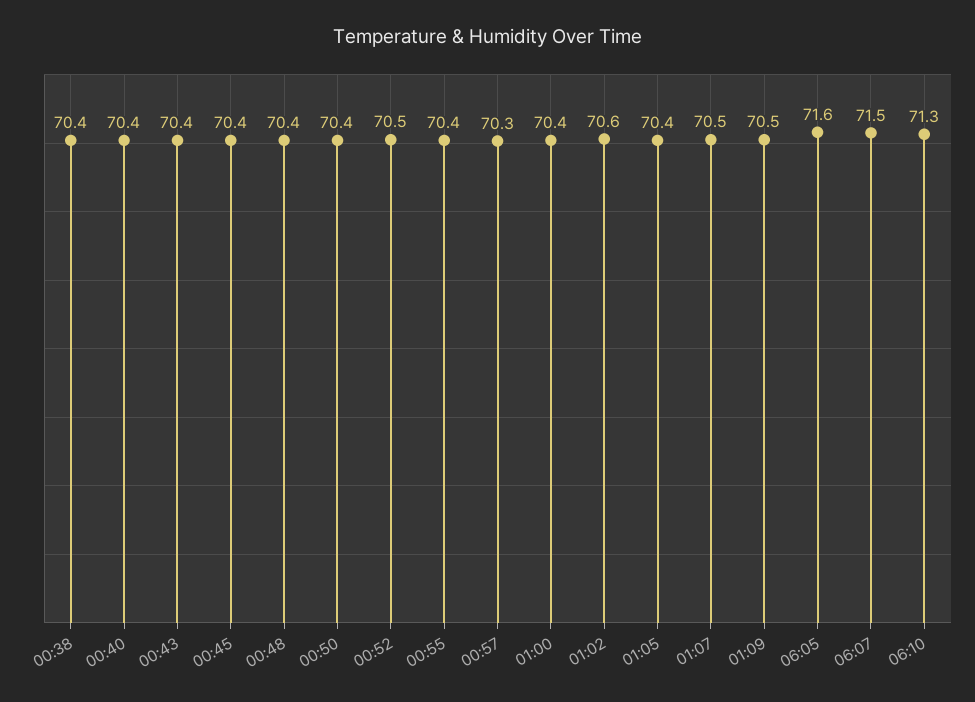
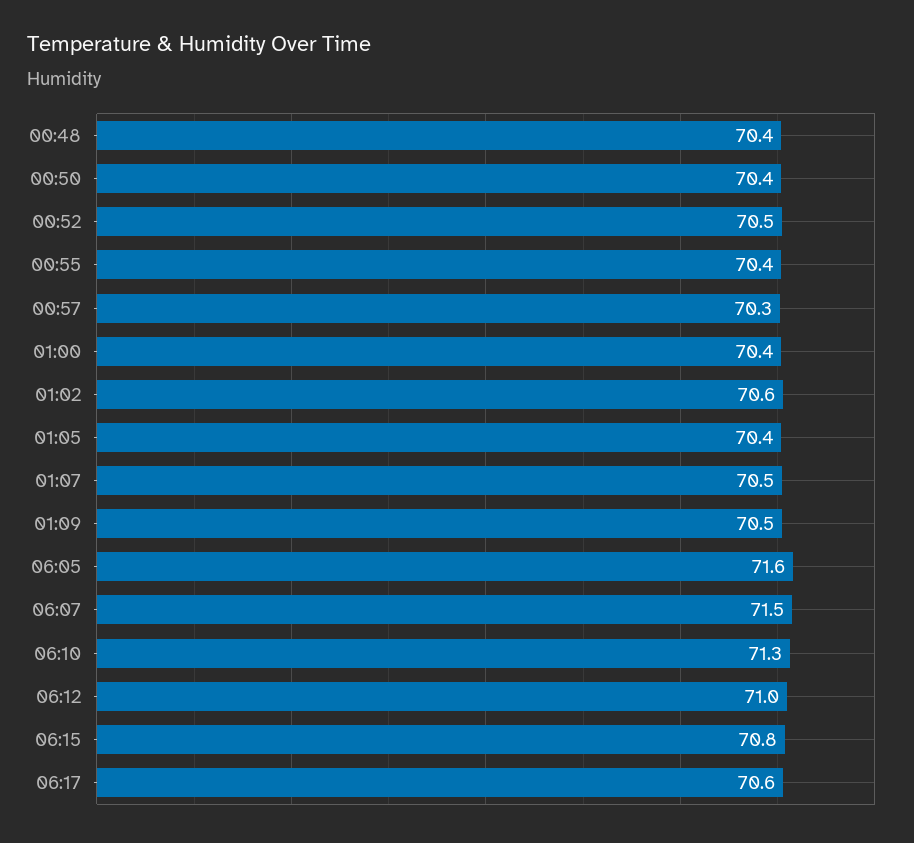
00:38: 70.4 -> none
00:40: 70.4 -> none
00:43: 70.4 -> none
00:45: 70.4 -> none
06:12: none -> 71
06:15: none -> 70.8
06:17: none -> 70.6

